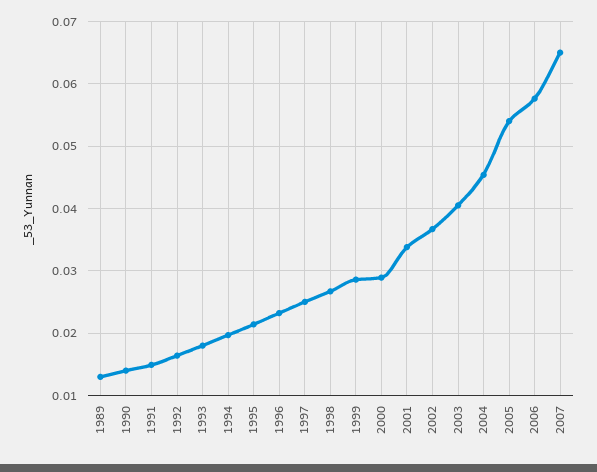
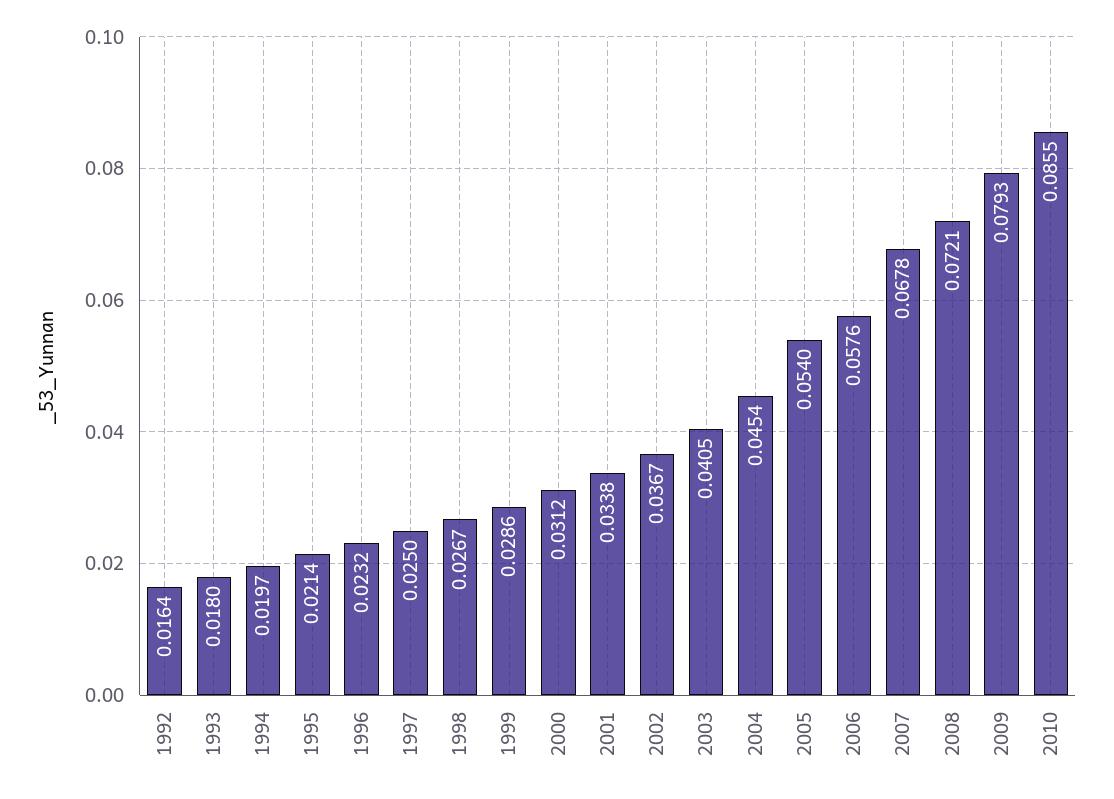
1989: 0.013 -> none
1990: 0.014 -> none
1991: 0.015 -> none
2000: 0.029 -> 0.0312
2007: 0.065 -> 0.0678
2008: none -> 0.0721
2009: none -> 0.0793
2010: none -> 0.0855

